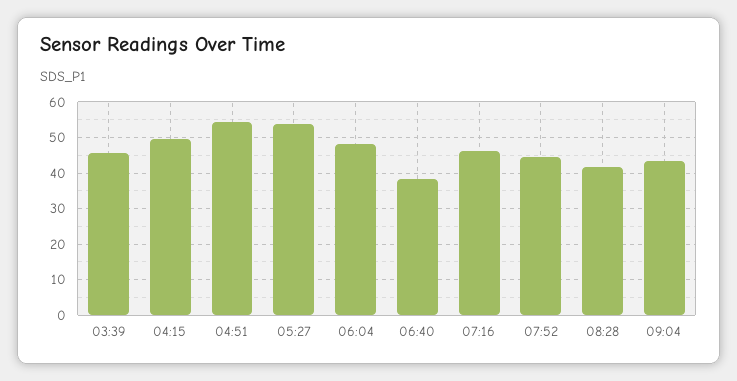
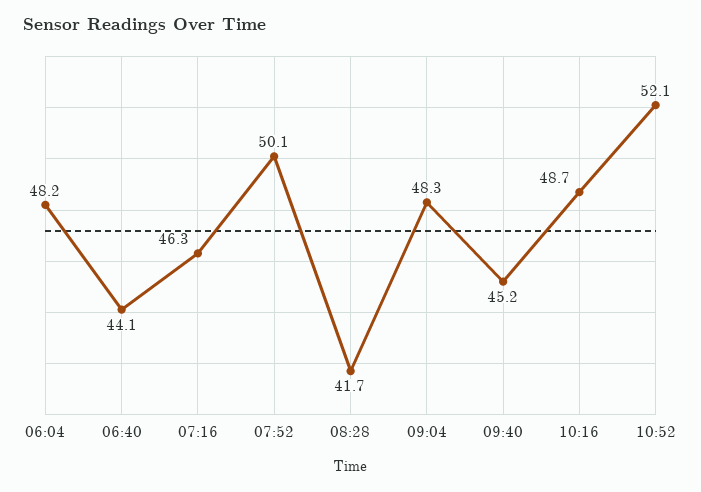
03:39: 46 -> none
04:15: 50 -> none
04:51: 54 -> none
05:27: 54 -> none
06:40: 38 -> 44.1
07:52: 44 -> 50.1
09:04: 44 -> 48.3
09:40: none -> 45.2
10:16: none -> 48.7
10:52: none -> 52.1

